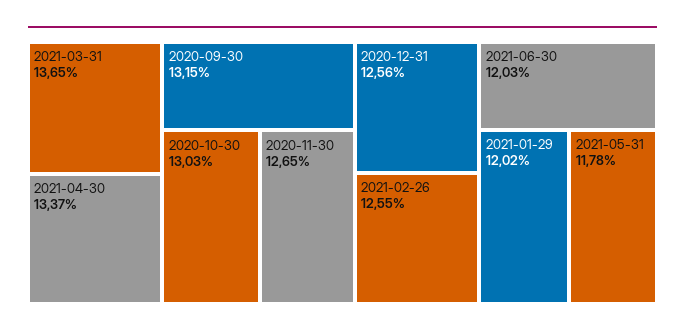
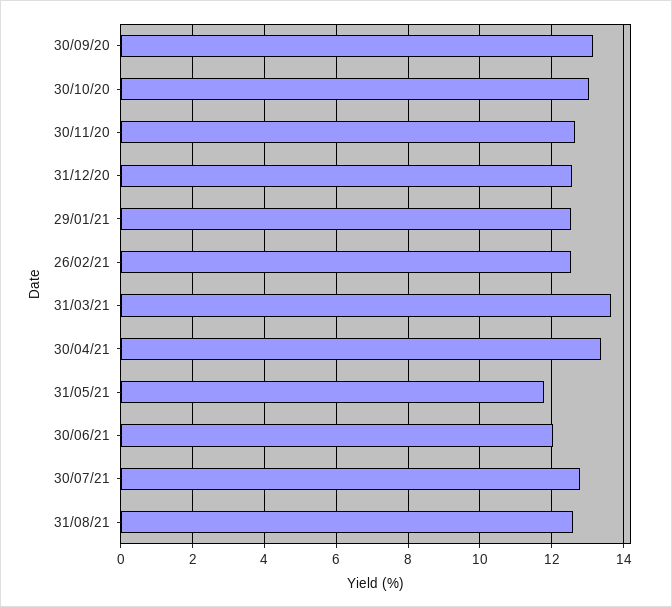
2021-01-29: 12.02 -> 12.6
30/07/21: none -> 12.8
31/08/21: none -> 12.6

